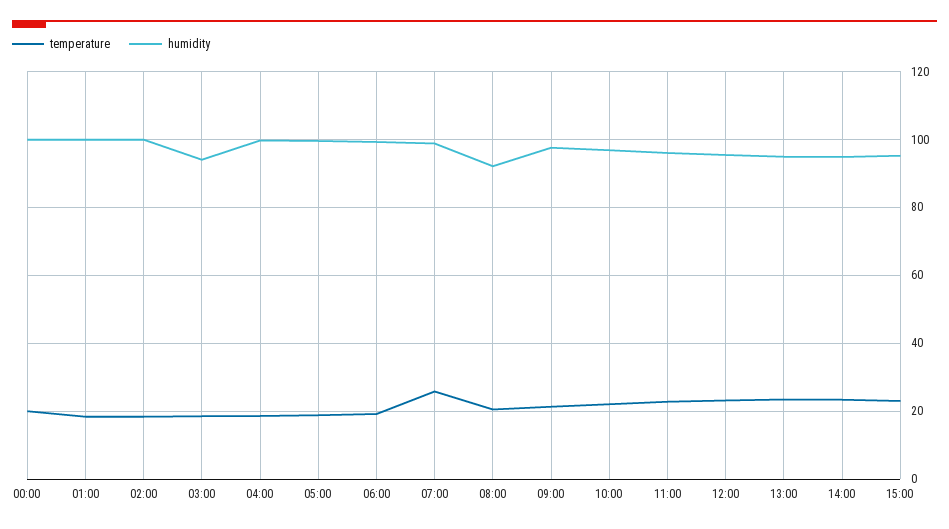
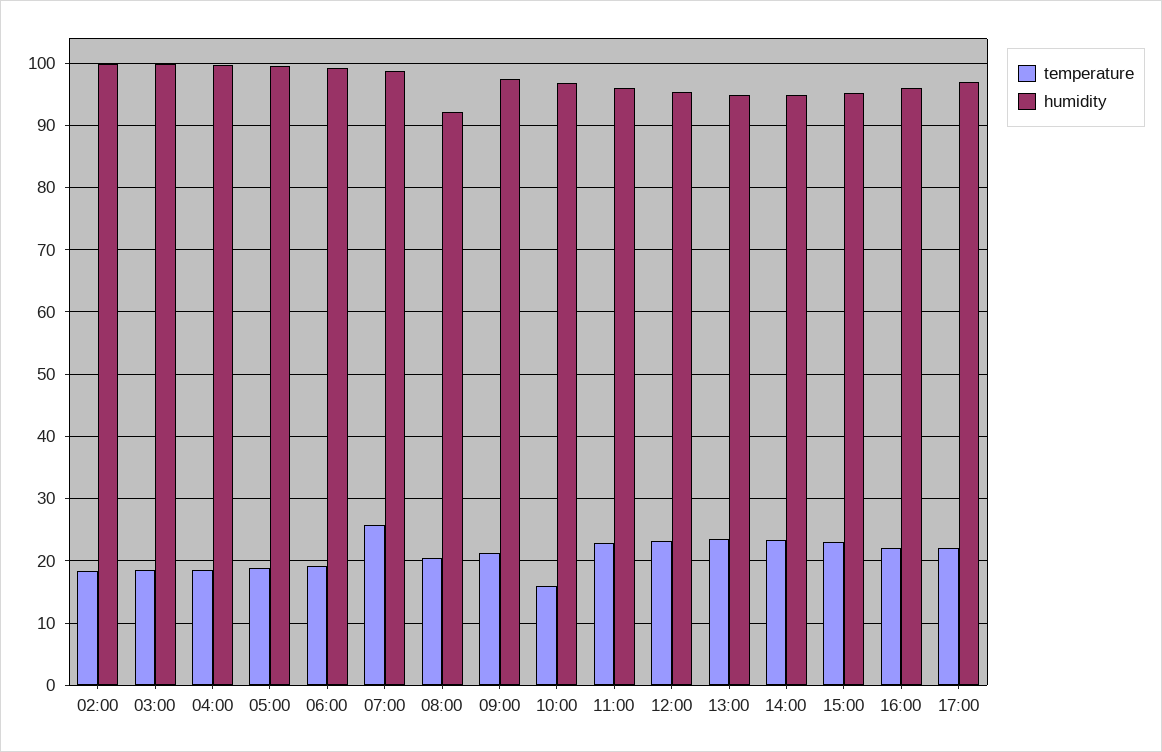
temperature, 00:00: 20 -> none
humidity, 00:00: 100 -> none
temperature, 01:00: 18 -> none
humidity, 01:00: 100 -> none
humidity, 03:00: 94 -> 100
temperature, 10:00: 22 -> 16
temperature, 16:00: none -> 22
humidity, 16:00: none -> 96
temperature, 17:00: none -> 22
humidity, 17:00: none -> 97

